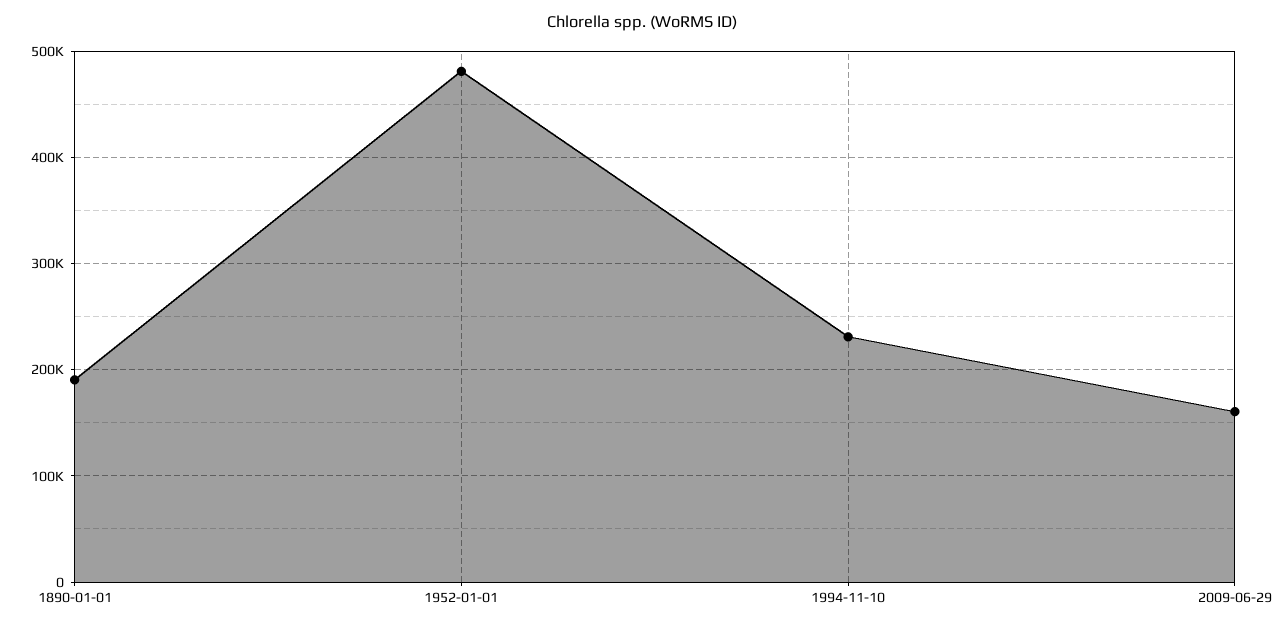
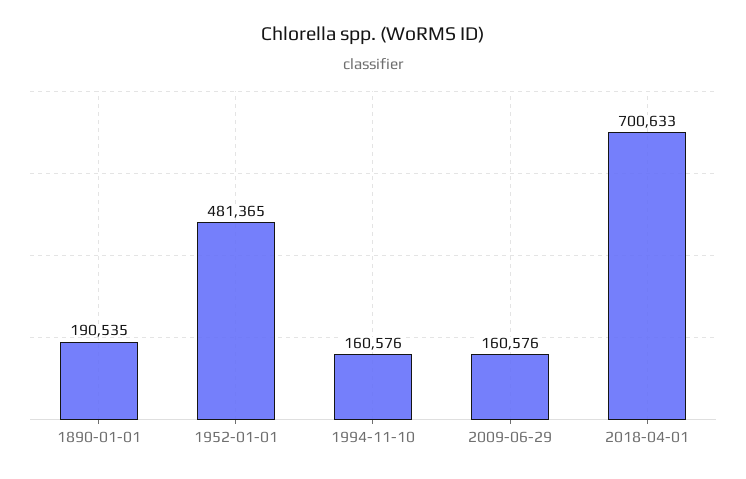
1994-11-10: 230000 -> 160576
2018-04-01: none -> 700633

